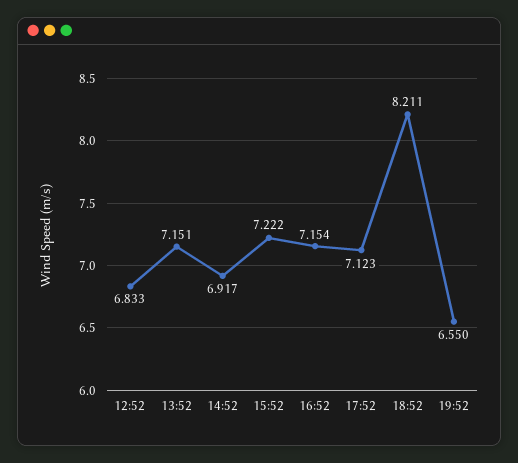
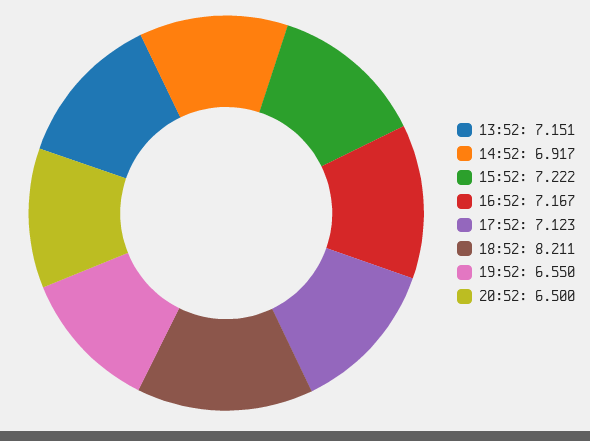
12:52: 6.833 -> none
16:52: 7.154 -> 7.167
20:52: none -> 6.5

